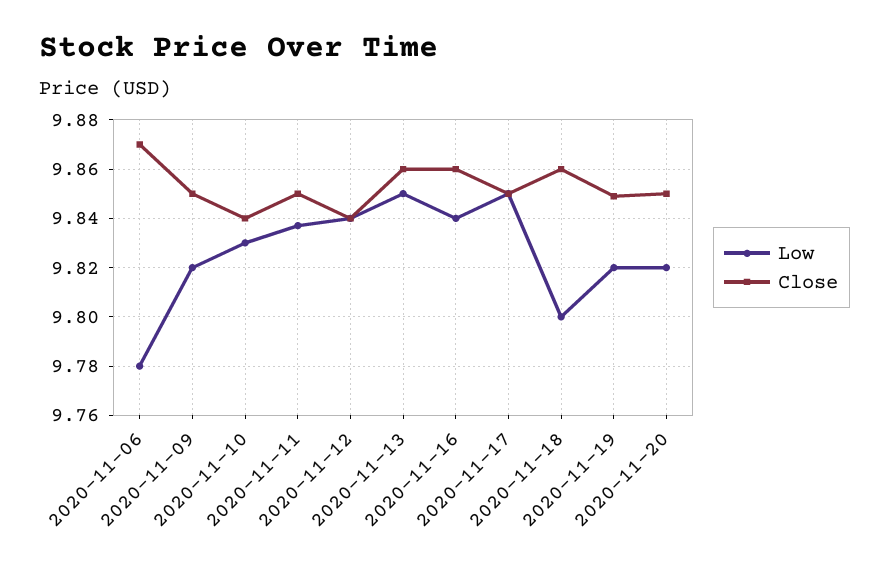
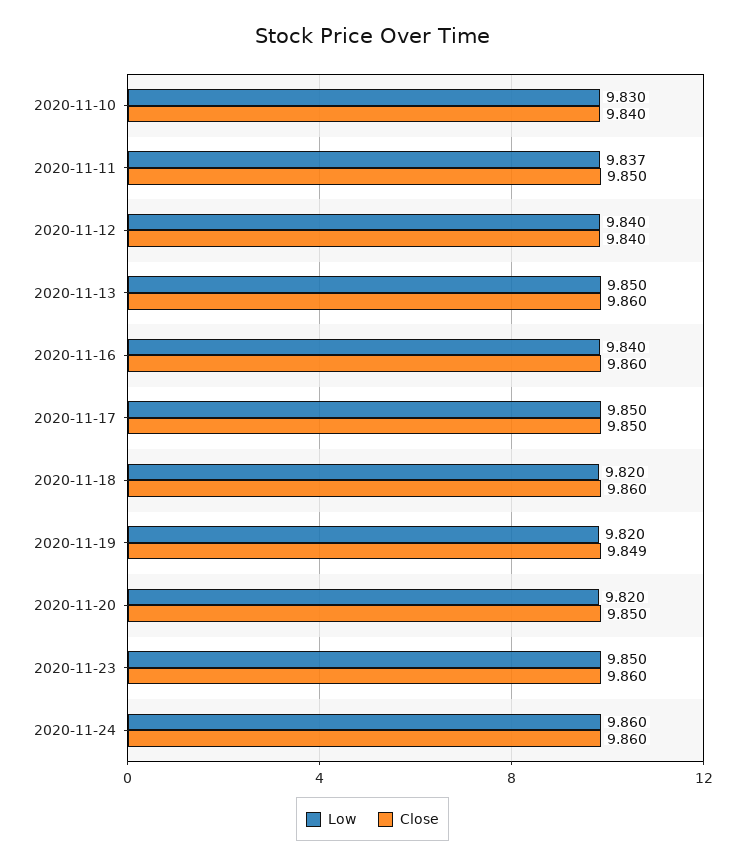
Low, 2020-11-06: 9.78 -> none
Close, 2020-11-06: 9.87 -> none
Low, 2020-11-09: 9.82 -> none
Close, 2020-11-09: 9.85 -> none
Low, 2020-11-18: 9.8 -> 9.82
Low, 2020-11-23: none -> 9.85
Close, 2020-11-23: none -> 9.86
Low, 2020-11-24: none -> 9.86
Close, 2020-11-24: none -> 9.86

